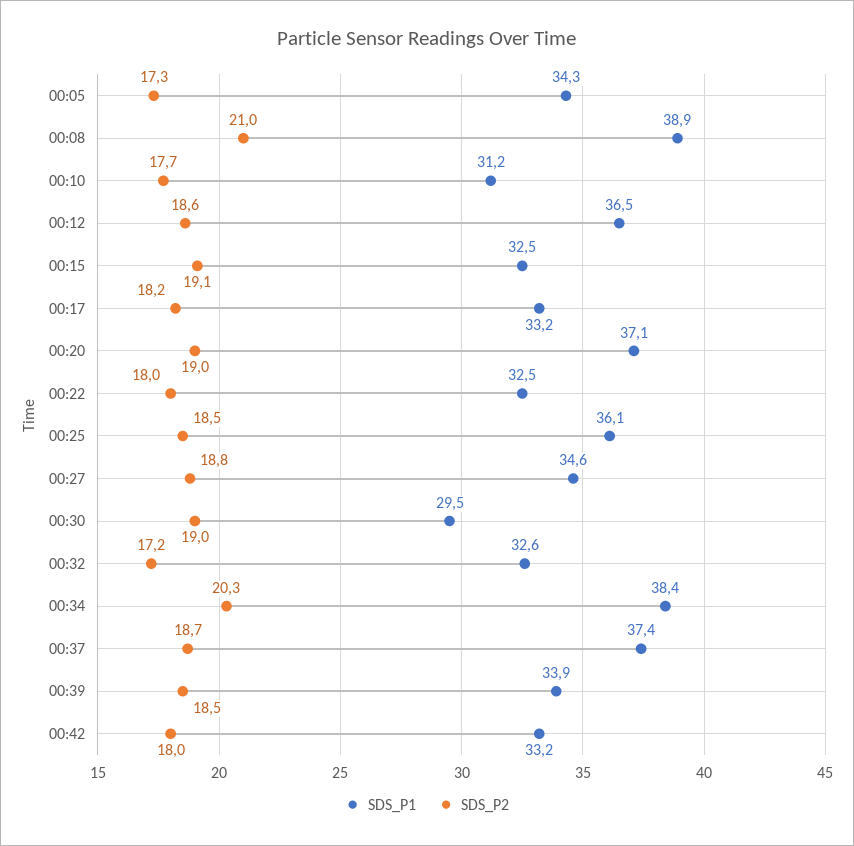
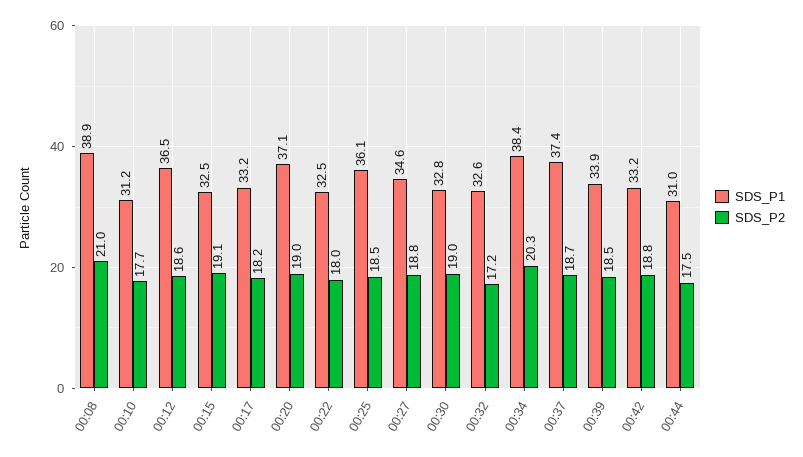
SDS_P1, 00:05: 34.3 -> none
SDS_P2, 00:05: 17.3 -> none
SDS_P1, 00:30: 29.5 -> 32.8
SDS_P2, 00:42: 18 -> 18.8
SDS_P1, 00:44: none -> 31
SDS_P2, 00:44: none -> 17.5

